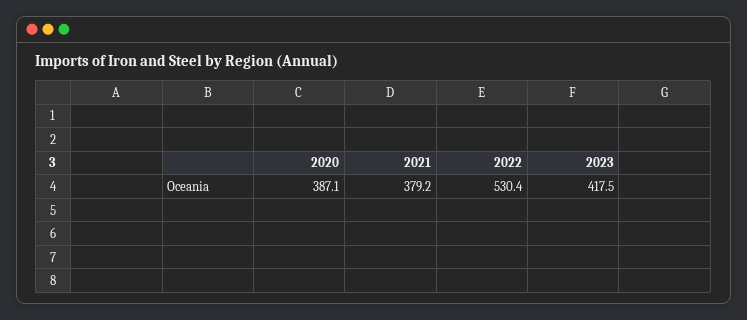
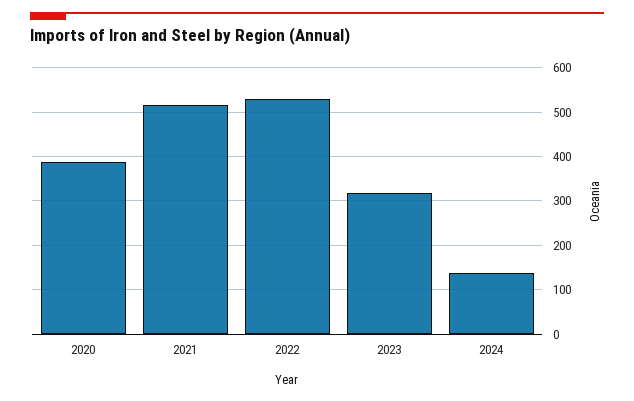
2021: 379.2 -> 520
2023: 417.5 -> 320
2024: none -> 140

